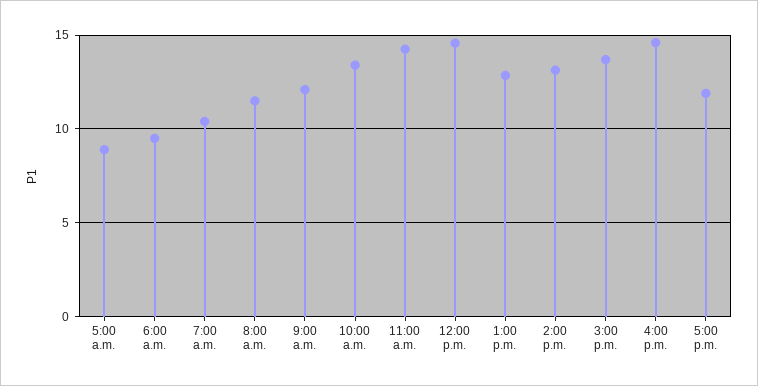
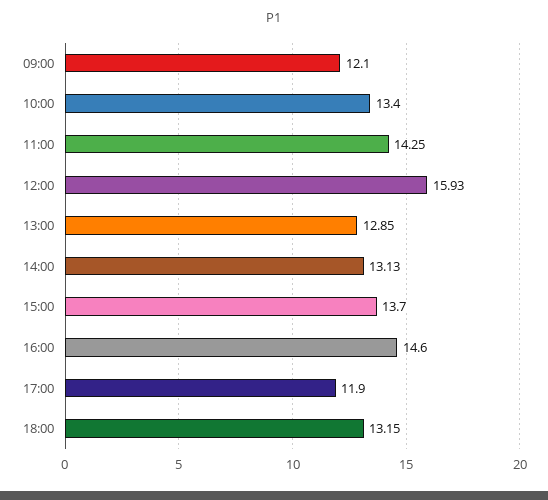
5:00 a.m.: 9 -> none
6:00 a.m.: 9.5 -> none
7:00 a.m.: 10.5 -> none
8:00 a.m.: 11.5 -> none
12:00 p.m.: 14.5 -> 15.93
18:00: none -> 13.15

